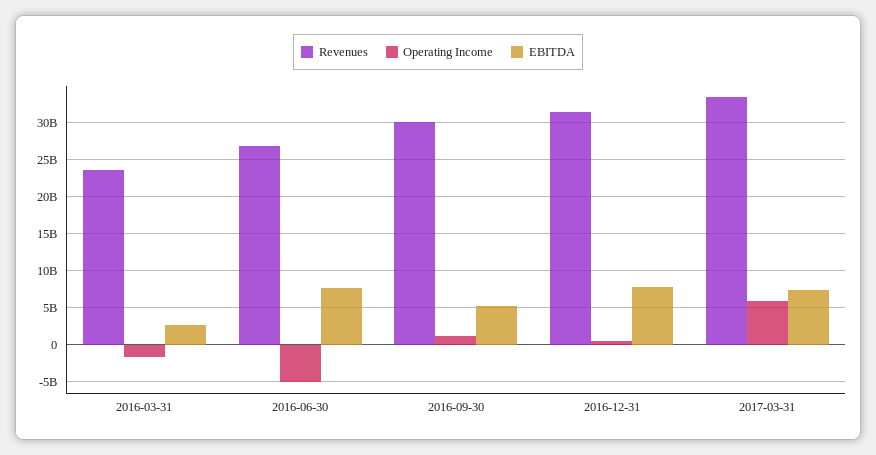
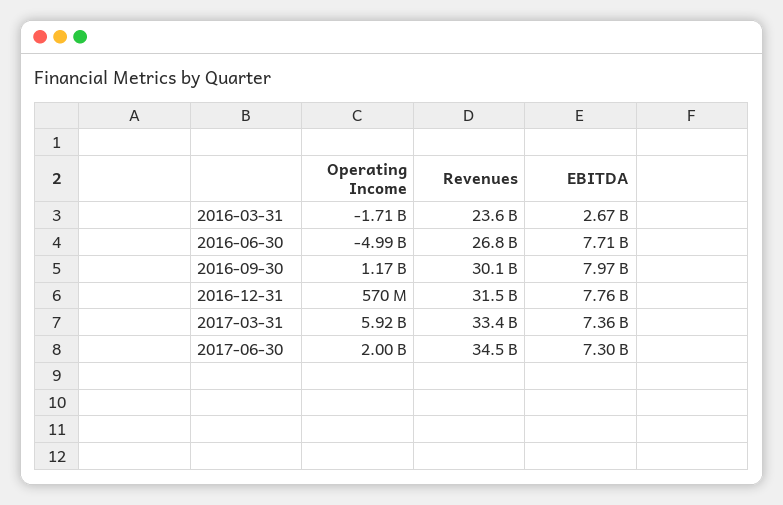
EBITDA, 2016-09-30: 5000000000 -> 7970000000
Operating Income, 2017-06-30: none -> 2000000000
Revenues, 2017-06-30: none -> 34500000000
EBITDA, 2017-06-30: none -> 7300000000

